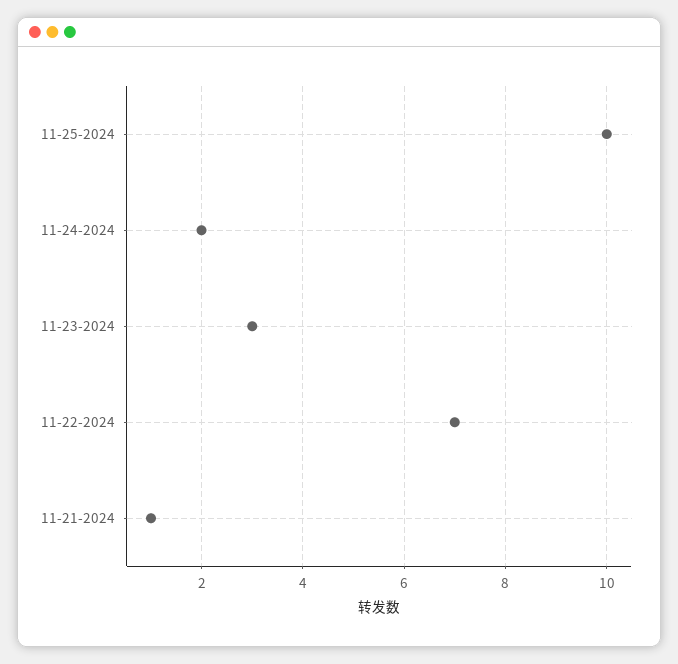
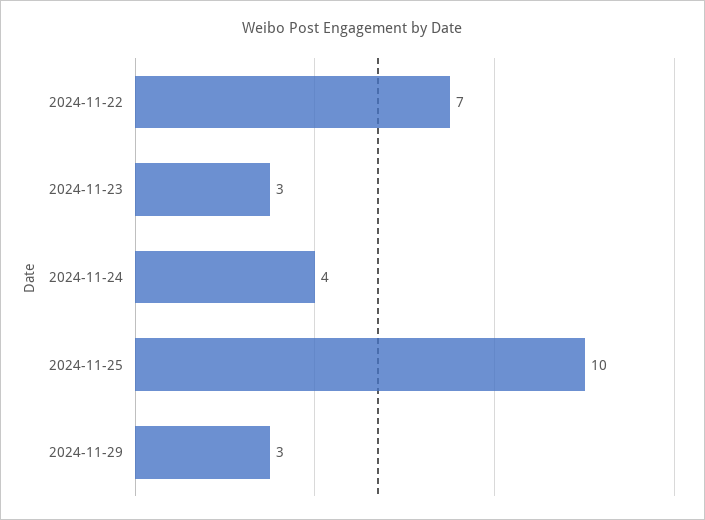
11-24-2024: 2 -> 4
11-21-2024: 1 -> none
2024-11-29: none -> 3

